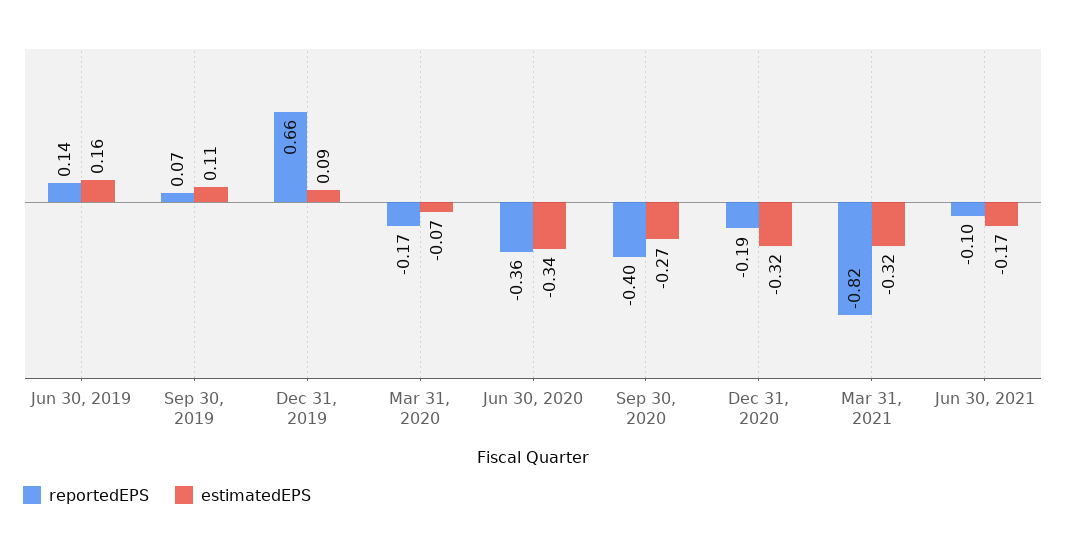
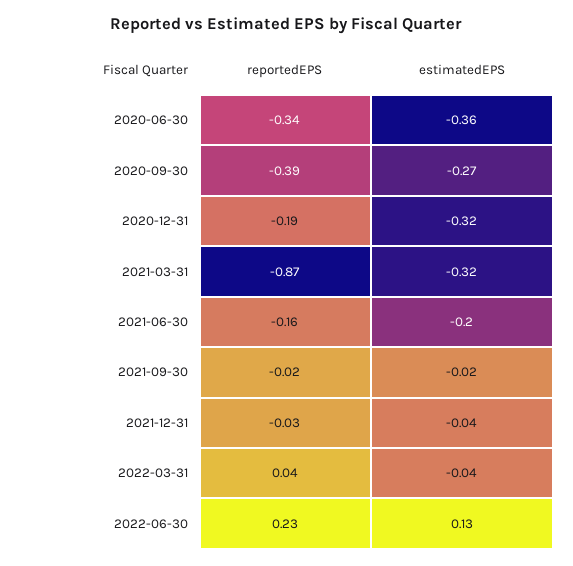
reportedEPS, Jun 30, 2019: 0.14 -> none
estimatedEPS, Jun 30, 2019: 0.16 -> none
reportedEPS, Sep 30, 2019: 0.07 -> none
estimatedEPS, Sep 30, 2019: 0.11 -> none
reportedEPS, Dec 31, 2019: 0.66 -> none
estimatedEPS, Dec 31, 2019: 0.09 -> none
reportedEPS, Mar 31, 2020: -0.17 -> none
estimatedEPS, Mar 31, 2020: -0.07 -> none
reportedEPS, Jun 30, 2020: -0.36 -> -0.34
estimatedEPS, Jun 30, 2020: -0.34 -> -0.36
reportedEPS, Sep 30, 2020: -0.4 -> -0.39
reportedEPS, Mar 31, 2021: -0.82 -> -0.87
reportedEPS, Jun 30, 2021: -0.1 -> -0.16
estimatedEPS, Jun 30, 2021: -0.17 -> -0.2
reportedEPS, 2021-09-30: none -> -0.02
estimatedEPS, 2021-09-30: none -> -0.02
reportedEPS, 2021-12-31: none -> -0.03
estimatedEPS, 2021-12-31: none -> -0.04
reportedEPS, 2022-03-31: none -> 0.04
estimatedEPS, 2022-03-31: none -> -0.04
reportedEPS, 2022-06-30: none -> 0.23
estimatedEPS, 2022-06-30: none -> 0.13

